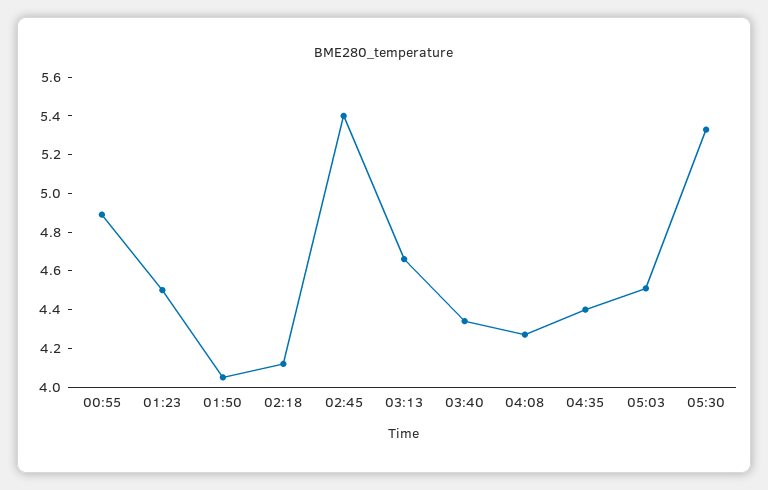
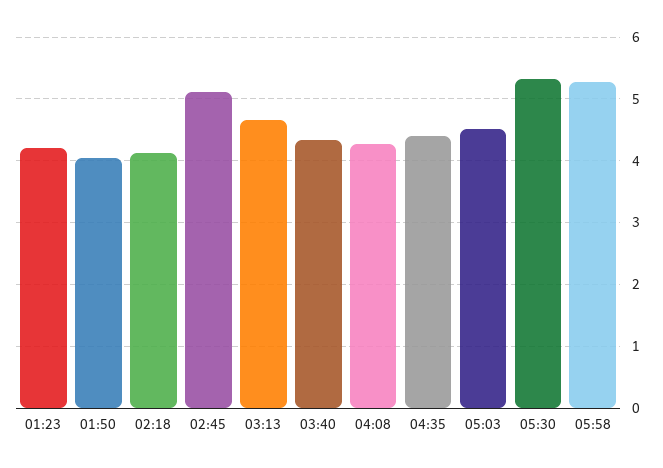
00:55: 4.9 -> none
01:23: 4.5 -> 4.2
02:45: 5.4 -> 5.1
05:58: none -> 5.3

